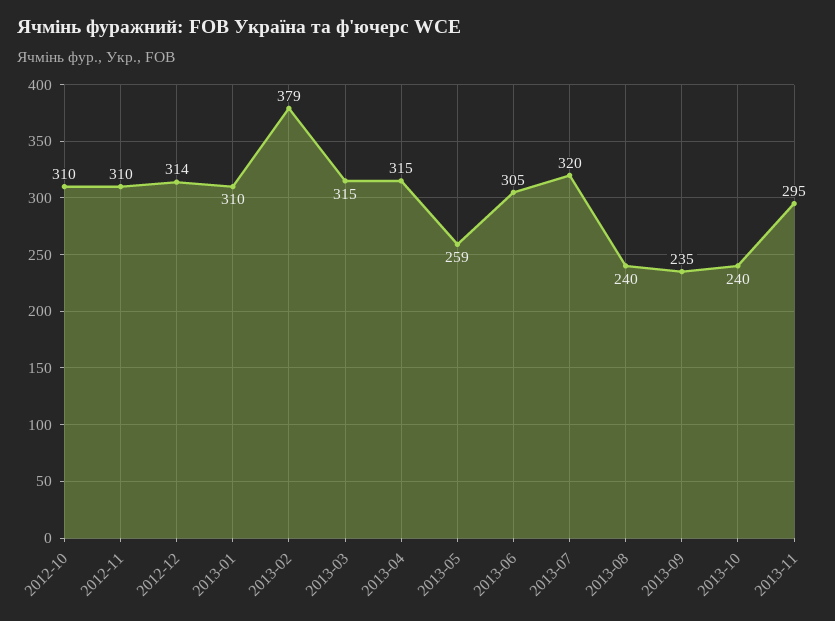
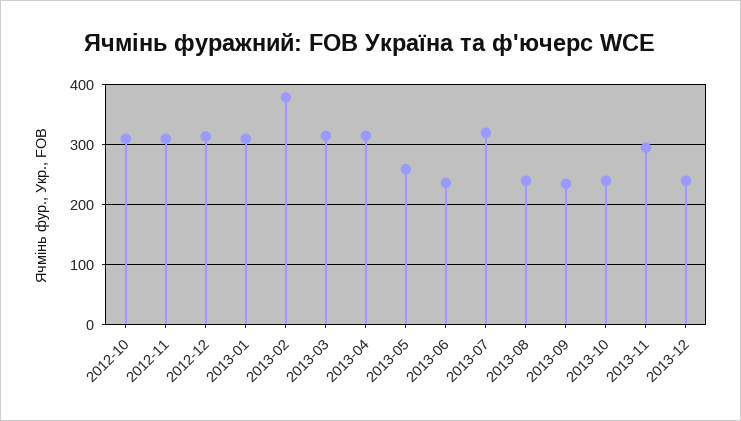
2013-06: 305 -> 240
2013-12: none -> 240

